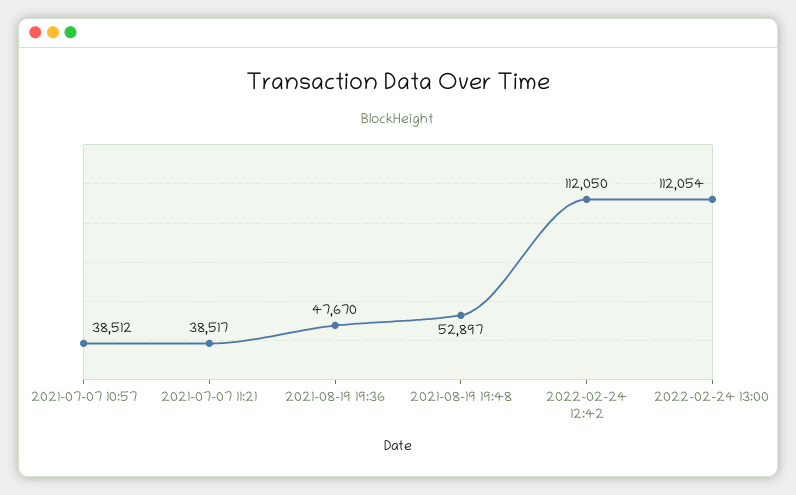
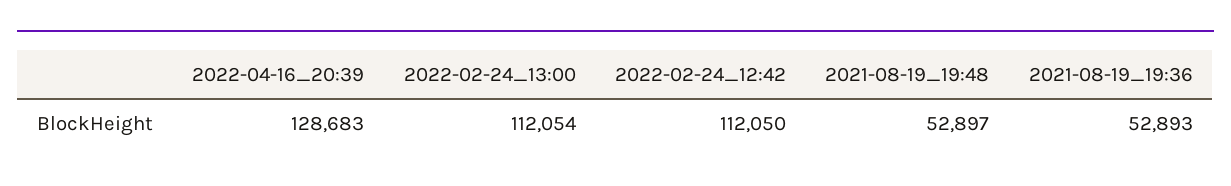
2021-07-07 10:57: 38512 -> none
2021-07-07 11:21: 38517 -> none
2021-08-19 19:36: 47670 -> 52893
2022-04-16_20:39: none -> 128683

